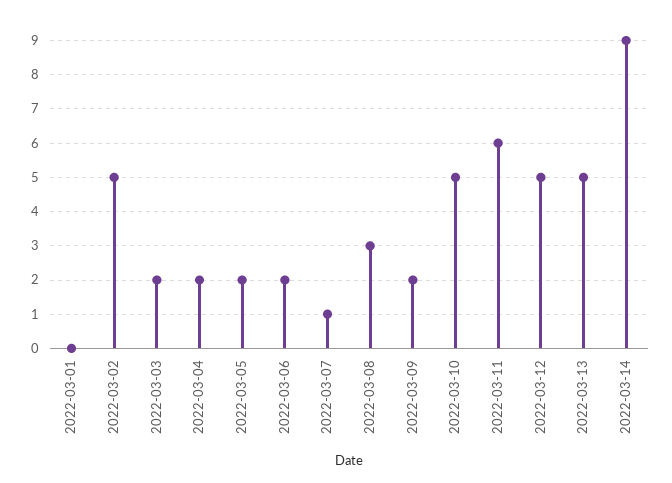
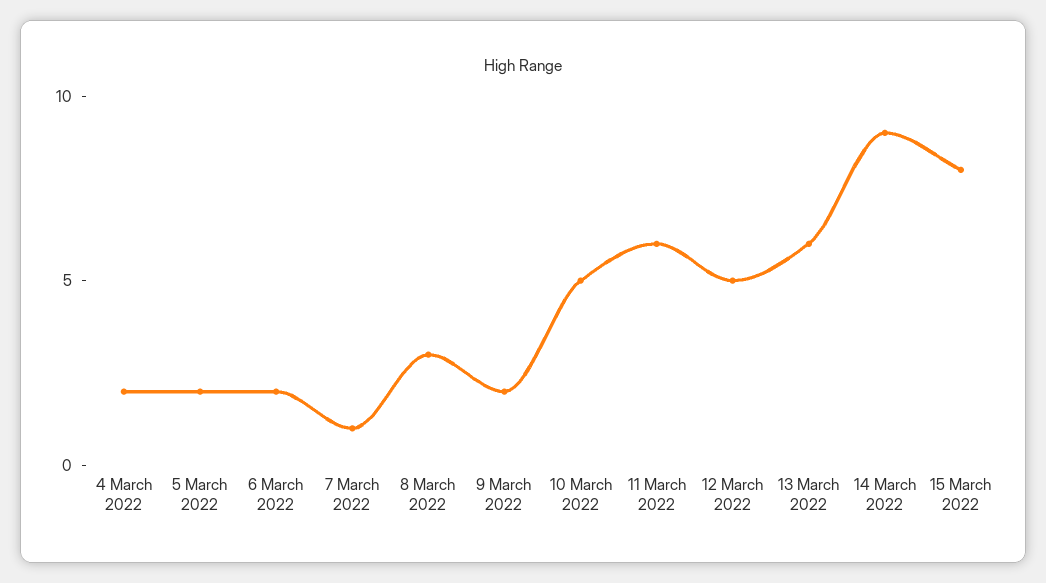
2022-03-01: 0 -> none
2022-03-02: 5 -> none
2022-03-03: 2 -> none
2022-03-13: 5 -> 6
15 March 2022: none -> 8

